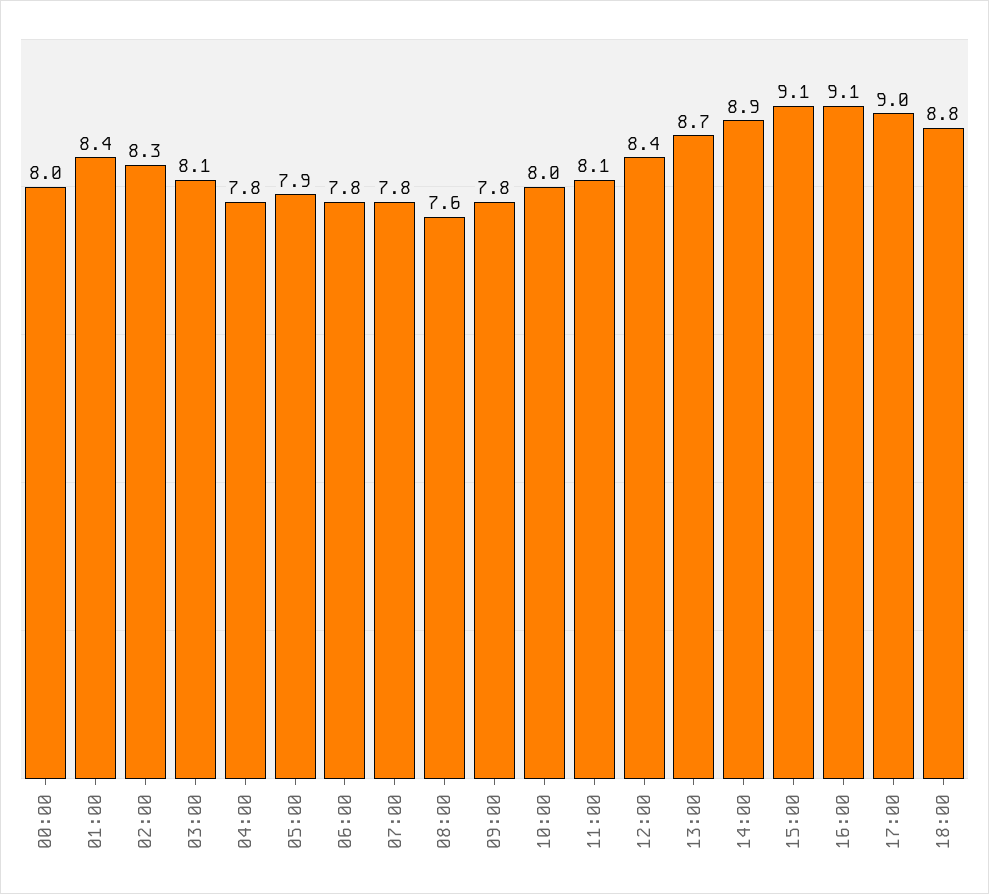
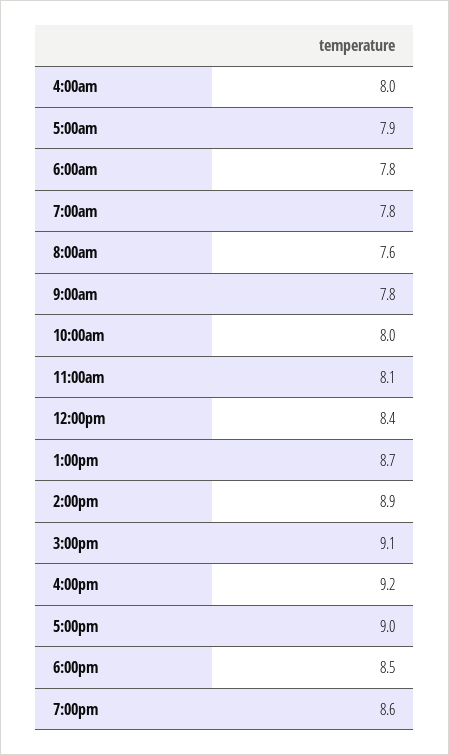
00:00: 8 -> none
01:00: 8.4 -> none
02:00: 8.3 -> none
03:00: 8.1 -> none
04:00: 7.8 -> 8
16:00: 9.1 -> 9.2
18:00: 8.8 -> 8.5
7:00pm: none -> 8.6

